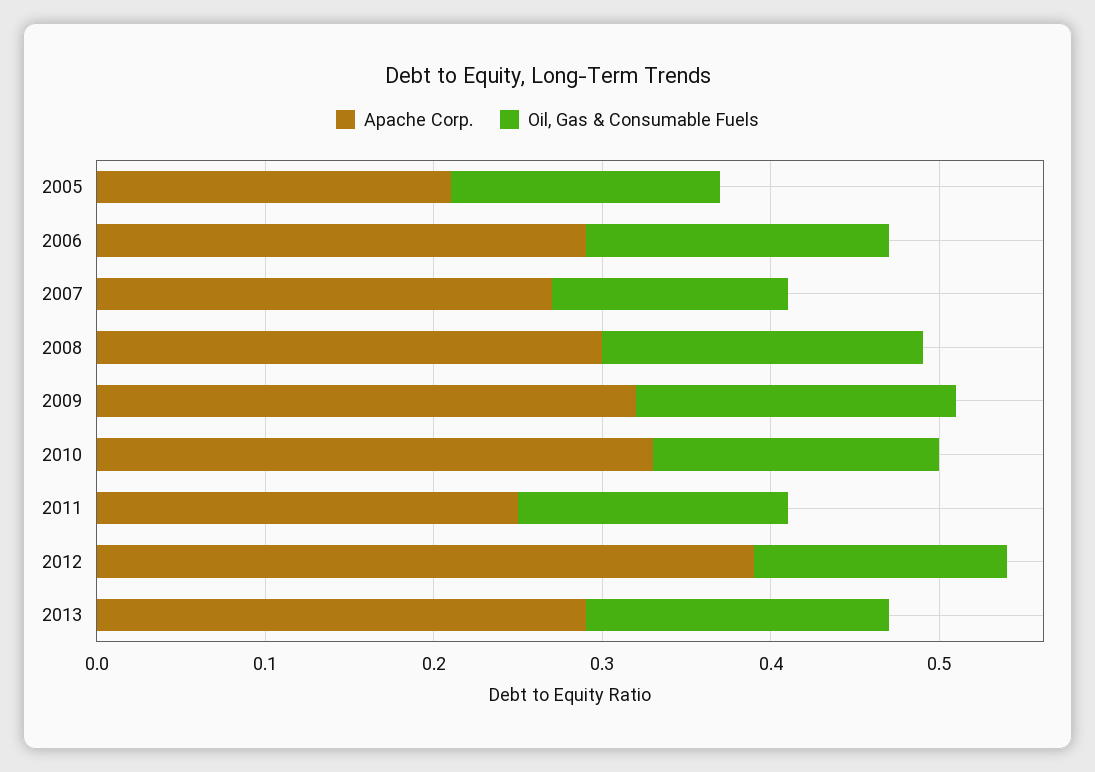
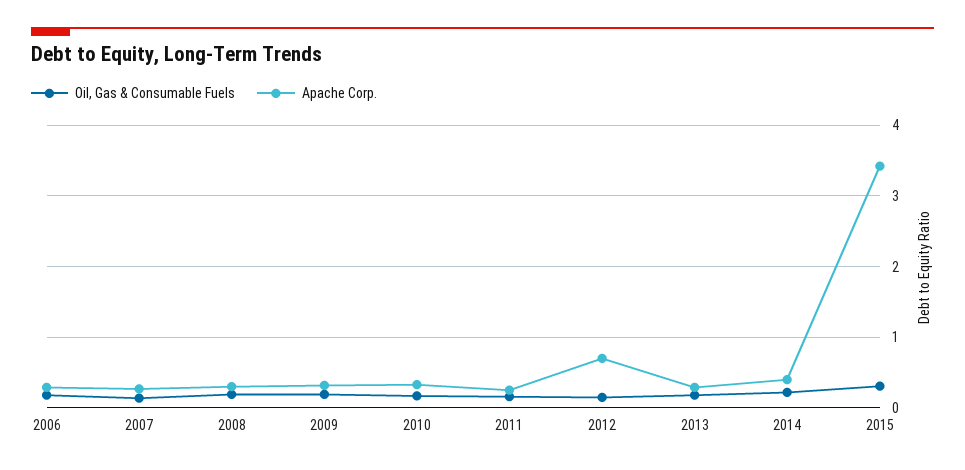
Apache Corp., 2005: 0.21 -> none
Oil, Gas & Consumable Fuels, 2005: 0.16 -> none
Apache Corp., 2012: 0.39 -> 0.7
Oil, Gas & Consumable Fuels, 2014: none -> 0.2
Apache Corp., 2014: none -> 0.4
Oil, Gas & Consumable Fuels, 2015: none -> 0.3
Apache Corp., 2015: none -> 3.4

